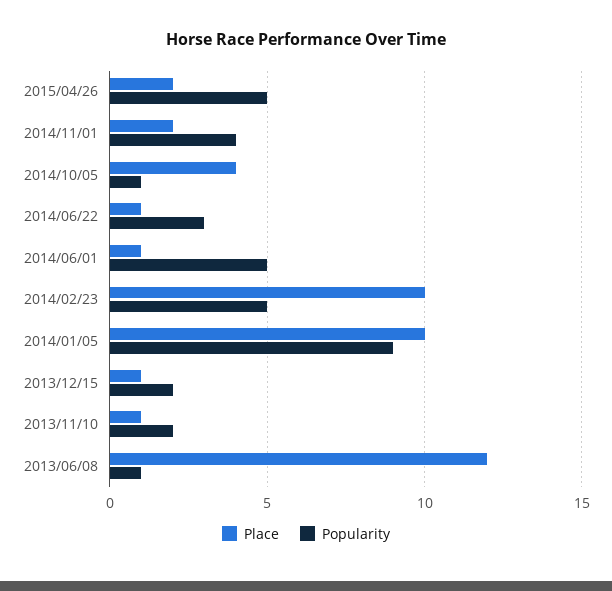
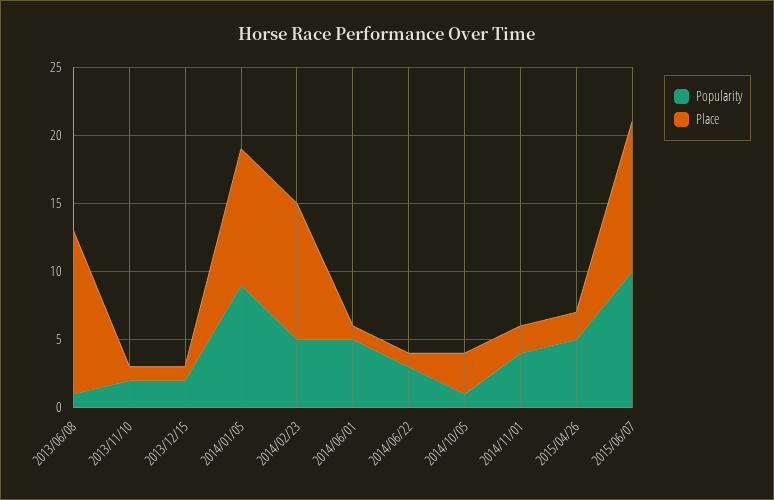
Place, 2014/10/05: 4 -> 3
Popularity, 2015/06/07: none -> 10
Place, 2015/06/07: none -> 11

